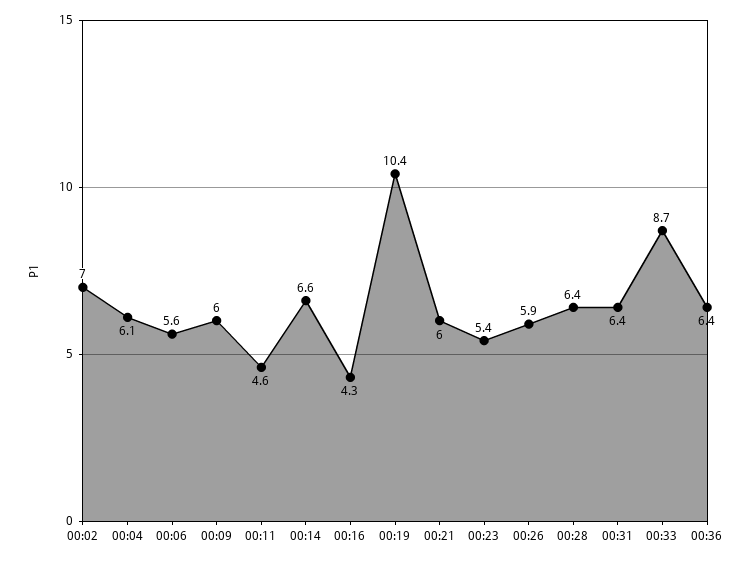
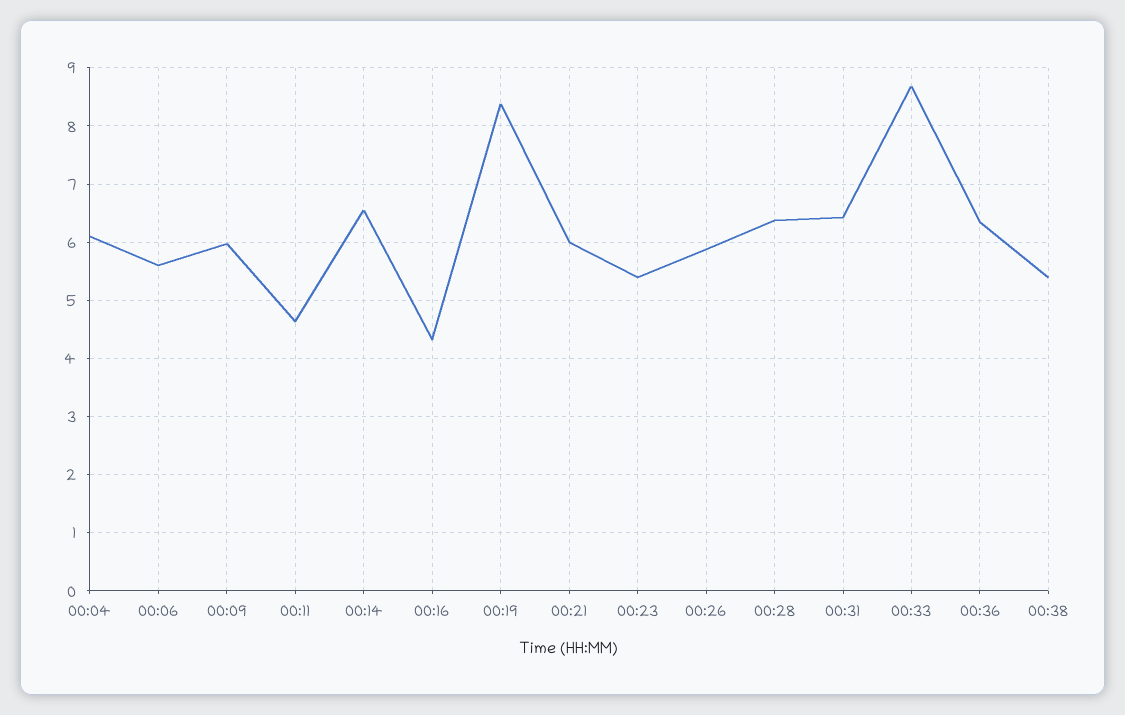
00:02: 7 -> none
00:19: 10.4 -> 8.4
00:38: none -> 5.4

